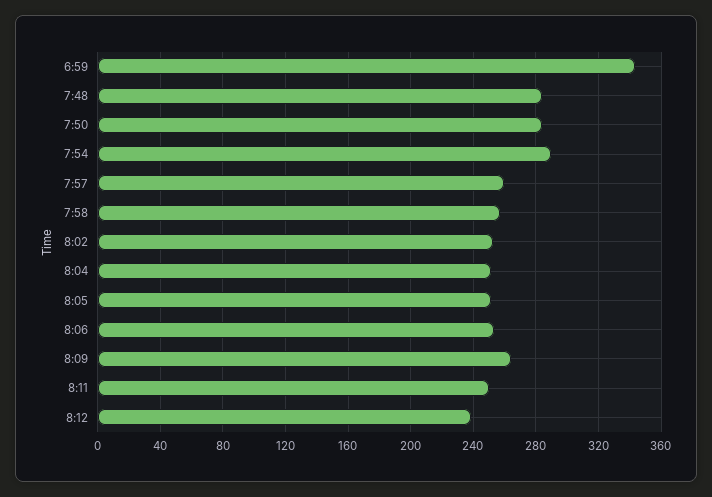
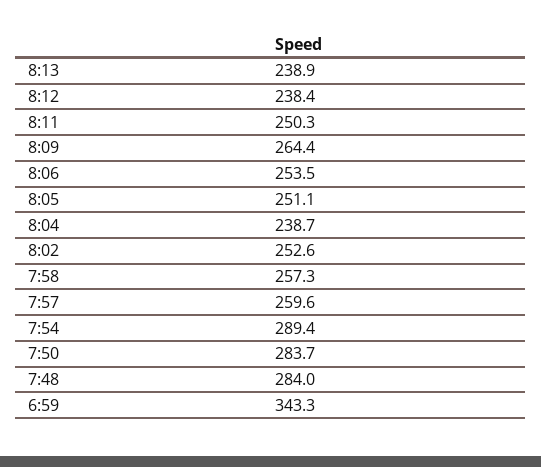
8:04: 250 -> 238.7
8:13: none -> 238.9

